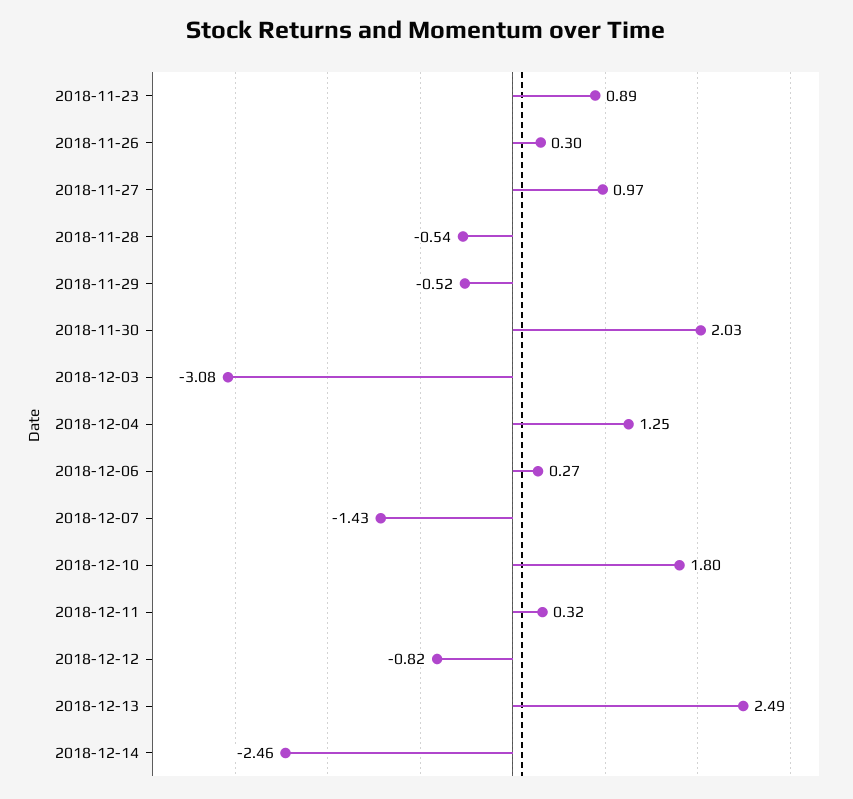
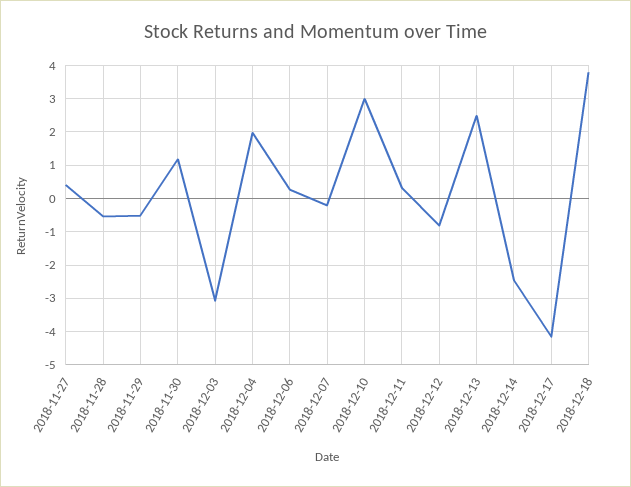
2018-11-23: 0.89 -> none
2018-11-26: 0.3 -> none
2018-11-27: 0.97 -> 0.4
2018-11-30: 2.03 -> 1.2
2018-12-04: 1.25 -> 2
2018-12-07: -1.43 -> -0.2
2018-12-10: 1.8 -> 3
2018-12-17: none -> -4.2
2018-12-18: none -> 3.8

